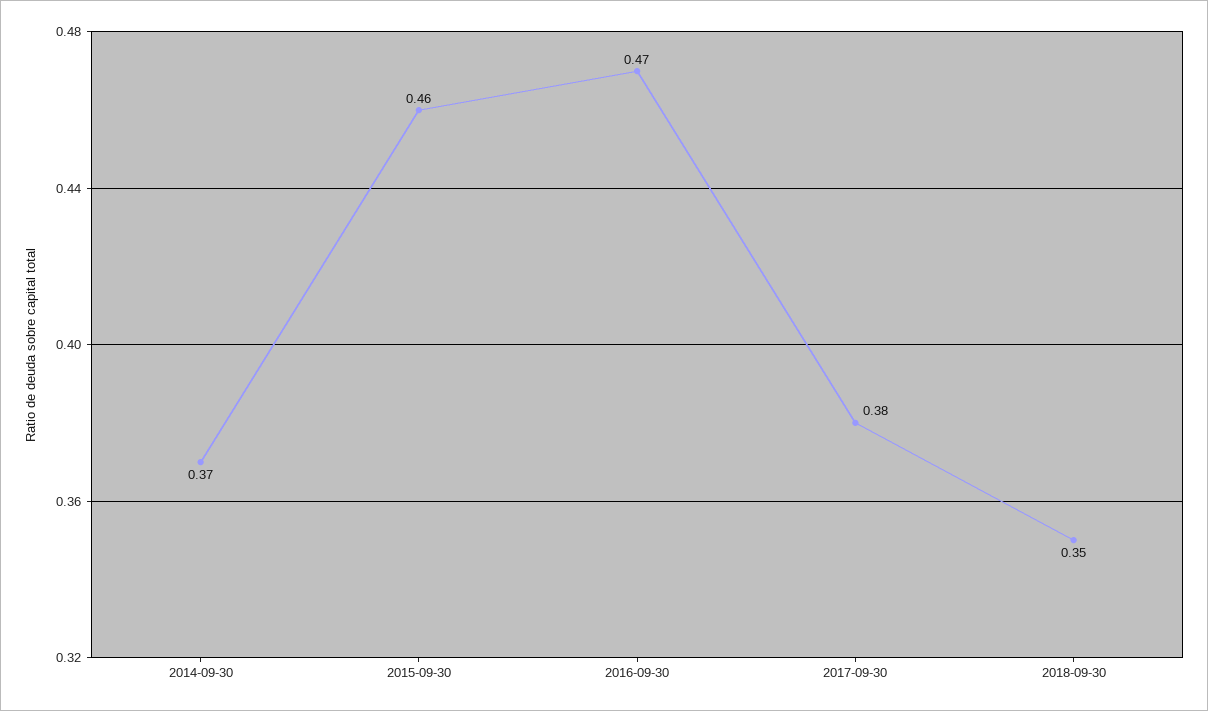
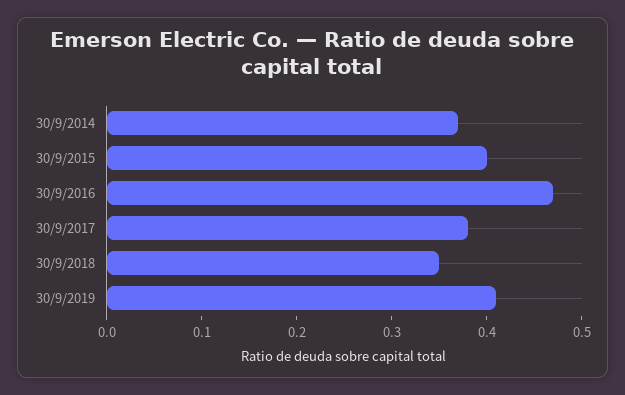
2015-09-30: 0.46 -> 0.4
30/9/2019: none -> 0.41

